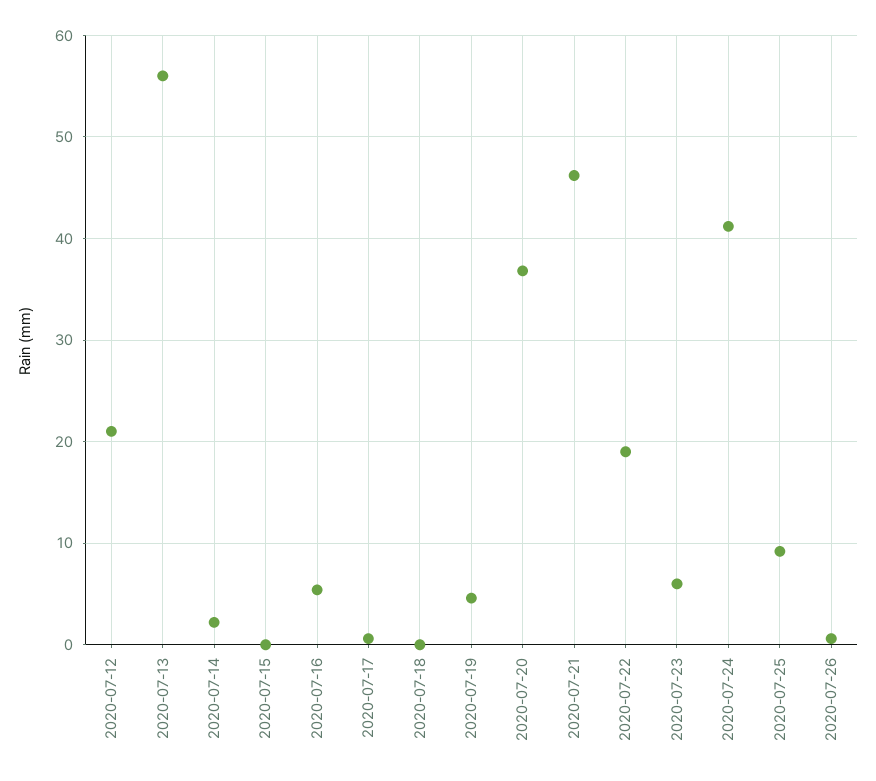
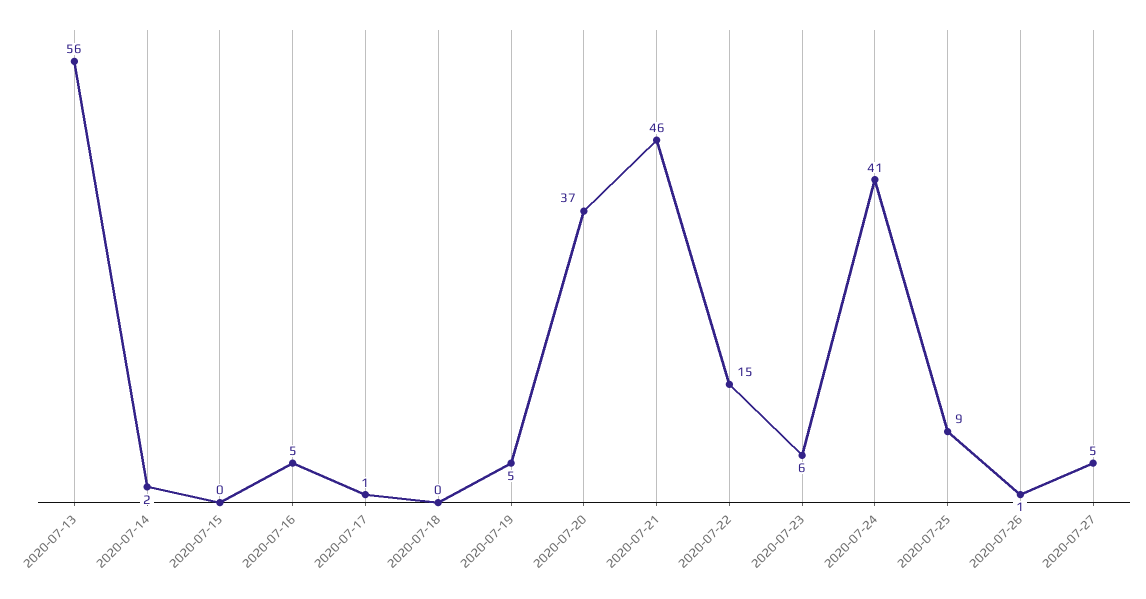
2020-07-12: 21 -> none
2020-07-22: 19 -> 15
2020-07-27: none -> 5

